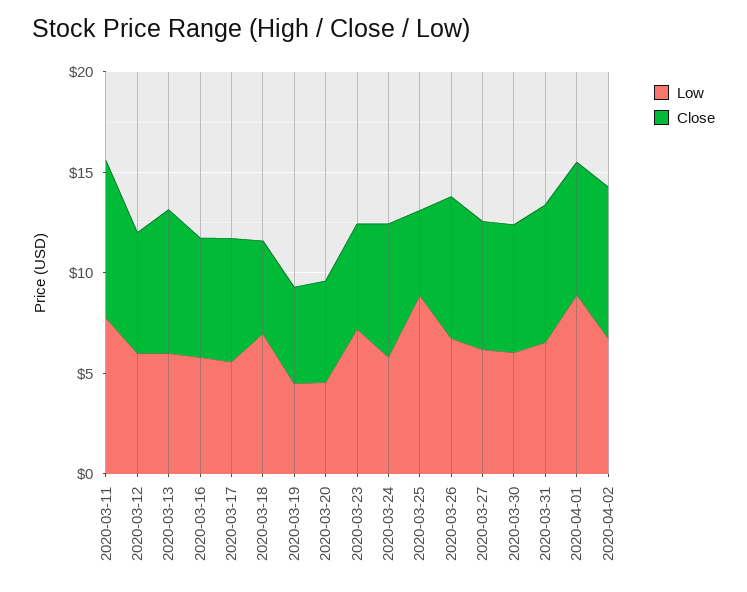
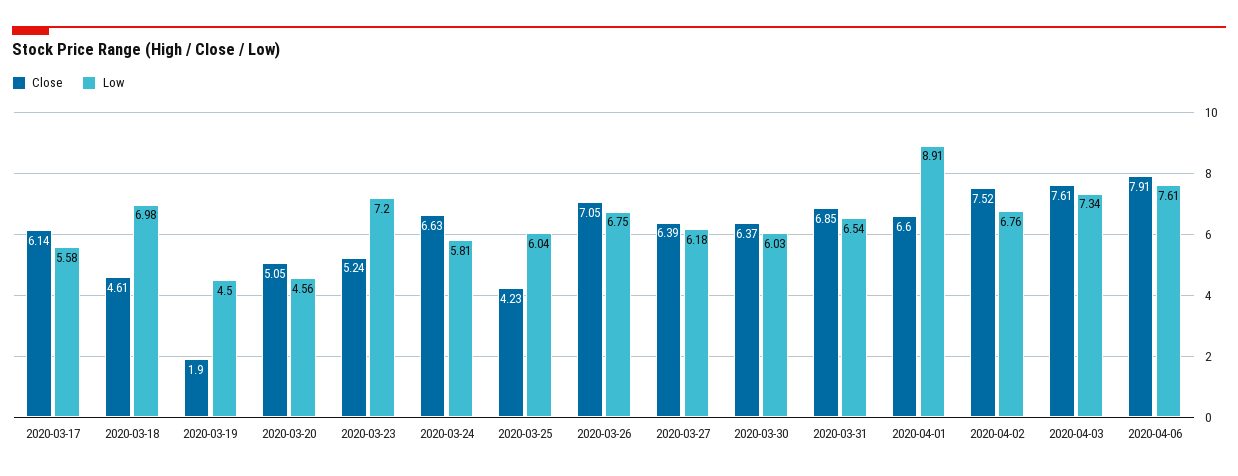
Low, 2020-03-11: 8 -> none
Close, 2020-03-11: 8 -> none
Low, 2020-03-12: 6 -> none
Close, 2020-03-12: 6 -> none
Low, 2020-03-13: 6 -> none
Close, 2020-03-13: 7 -> none
Low, 2020-03-16: 6 -> none
Close, 2020-03-16: 6 -> none
Close, 2020-03-19: 5 -> 1.9
Low, 2020-03-25: 9 -> 6.04
Close, 2020-04-03: none -> 7.61
Low, 2020-04-03: none -> 7.34
Close, 2020-04-06: none -> 7.91
Low, 2020-04-06: none -> 7.61

